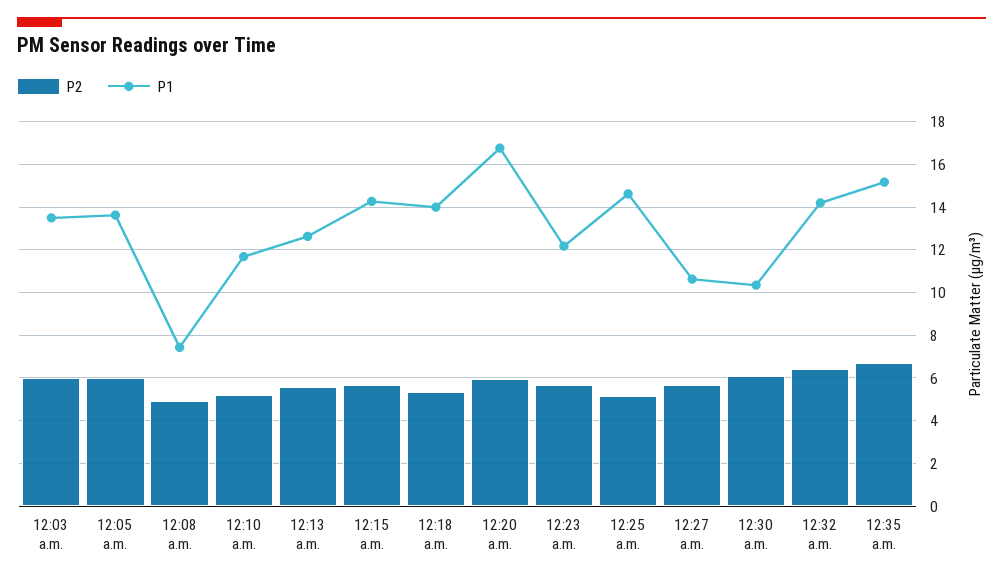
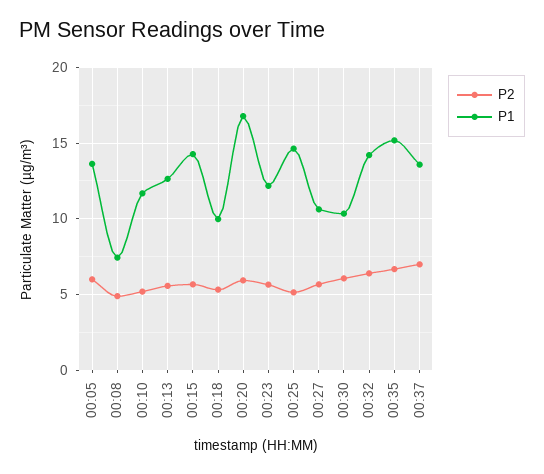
P2, 12:03 a.m.: 6 -> none
P1, 12:03 a.m.: 13.5 -> none
P1, 12:18 a.m.: 14 -> 10
P2, 00:37: none -> 7
P1, 00:37: none -> 13.5

